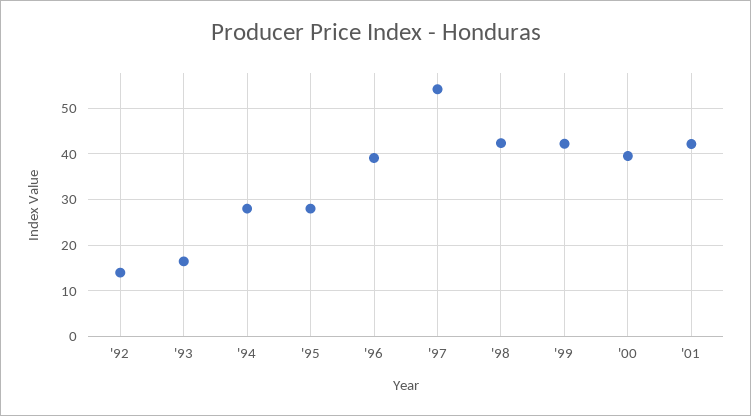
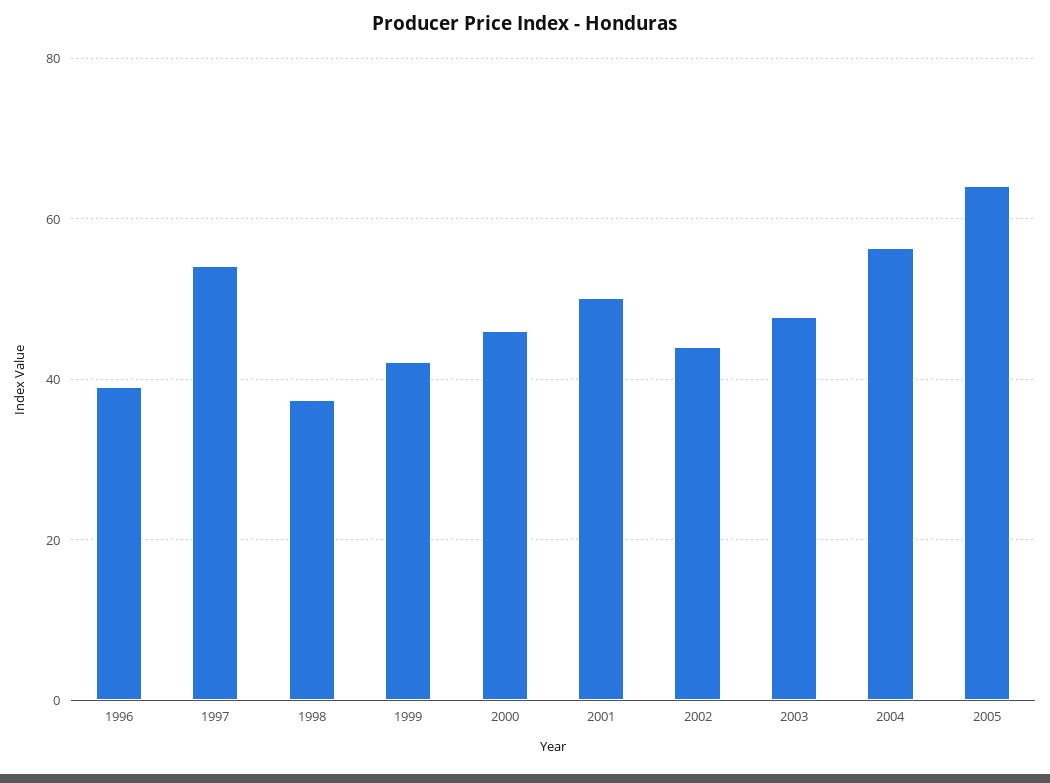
'92: 14 -> none
'93: 16 -> none
'94: 28 -> none
'95: 28 -> none
'98: 42 -> 38
'00: 40 -> 46
'01: 42 -> 50
2002: none -> 44
2003: none -> 48
2004: none -> 56
2005: none -> 64

